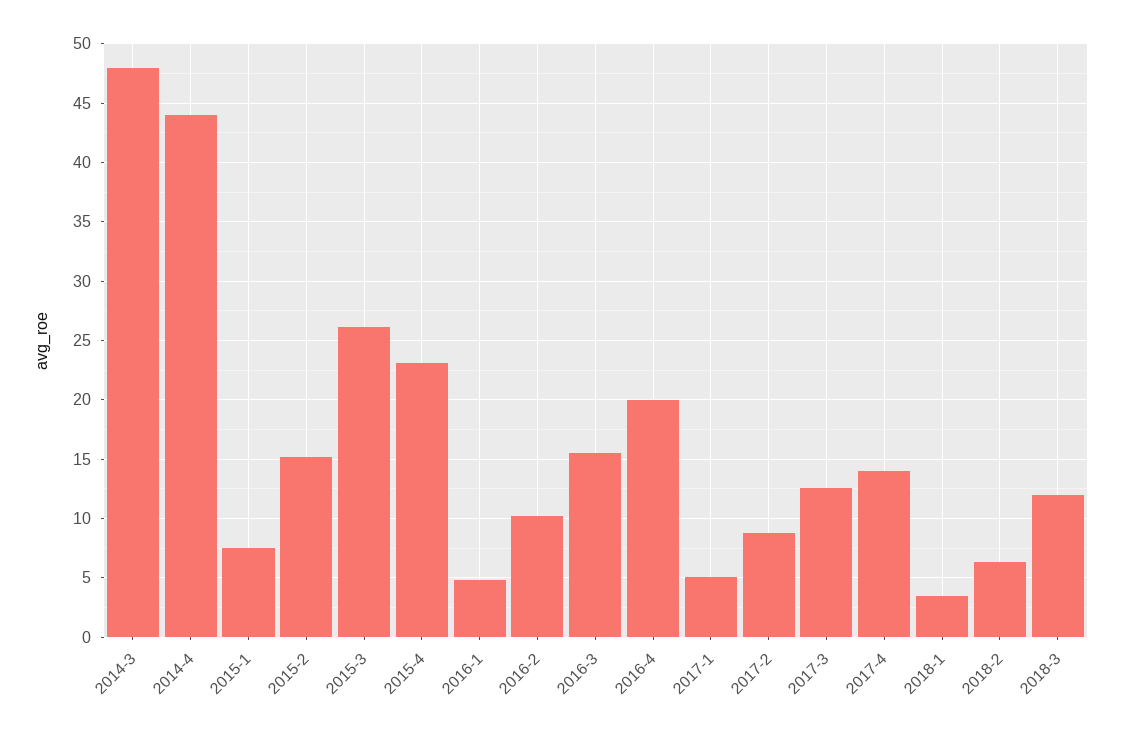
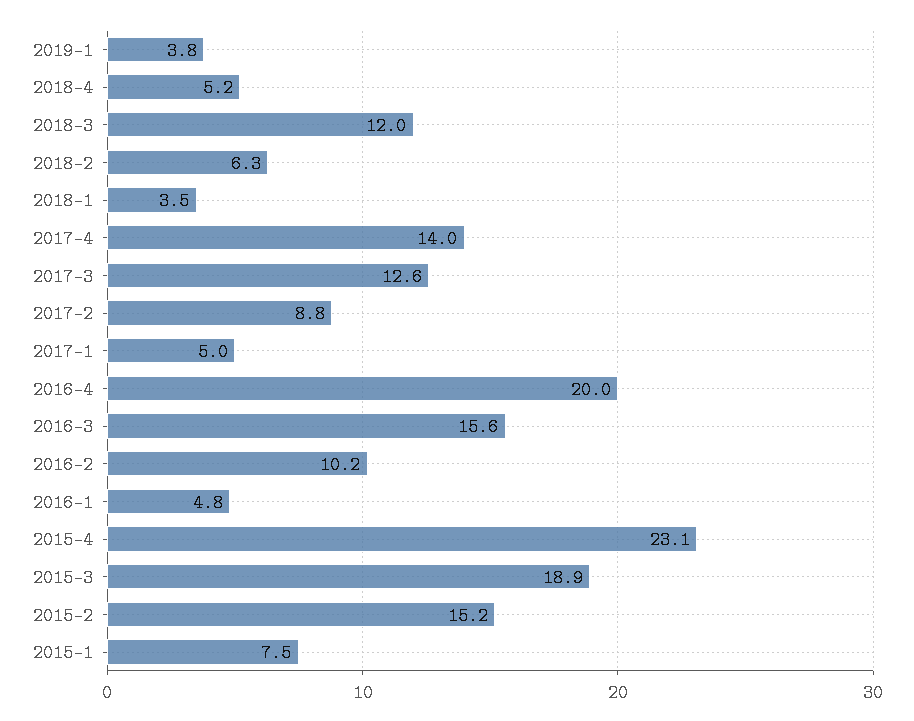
2014-3: 48 -> none
2014-4: 44 -> none
2015-3: 26 -> 18.9
2019-1: none -> 3.8
2018-4: none -> 5.2

